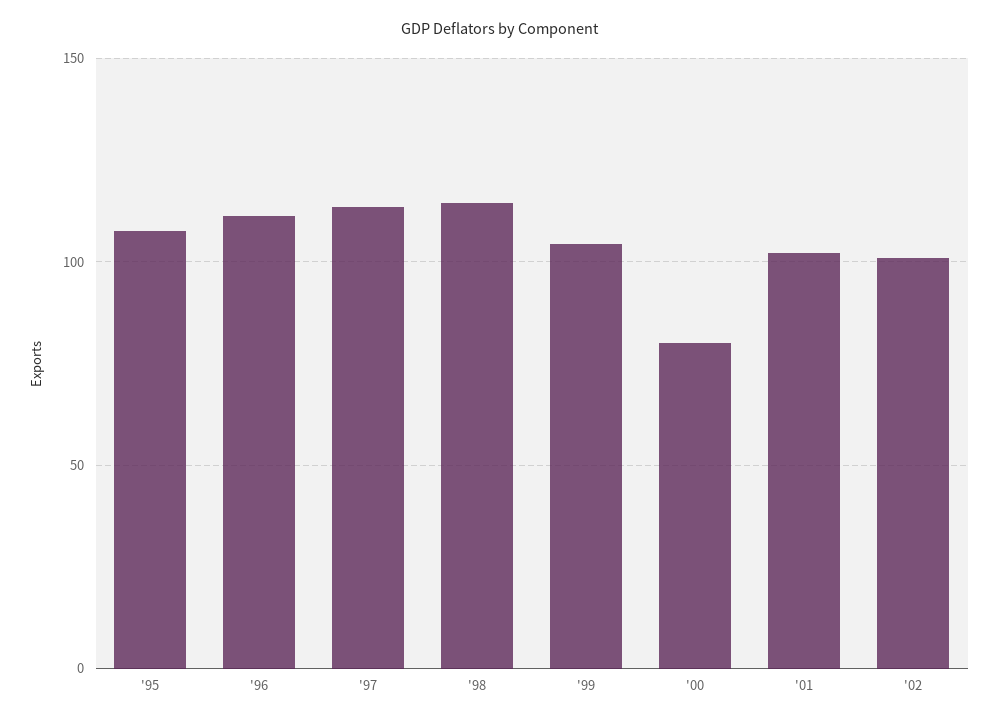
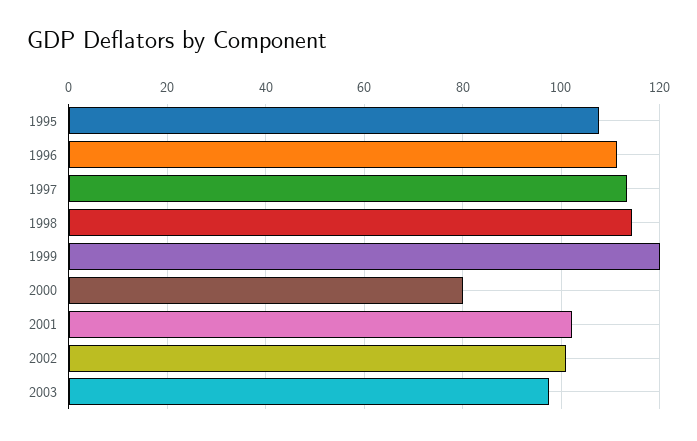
'99: 105 -> 120
2003: none -> 98

